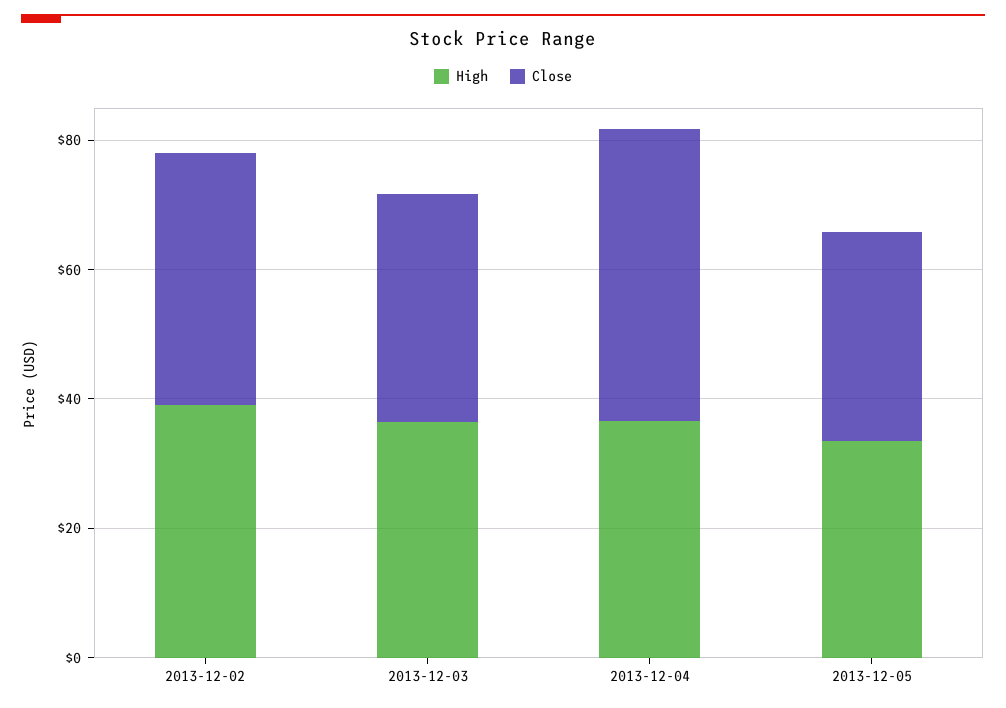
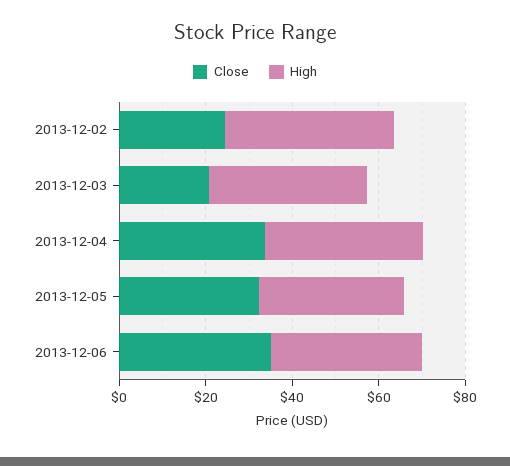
Close, 2013-12-02: 40 -> 25
Close, 2013-12-03: 35 -> 20
Close, 2013-12-04: 45 -> 35
Close, 2013-12-06: none -> 35
High, 2013-12-06: none -> 35

